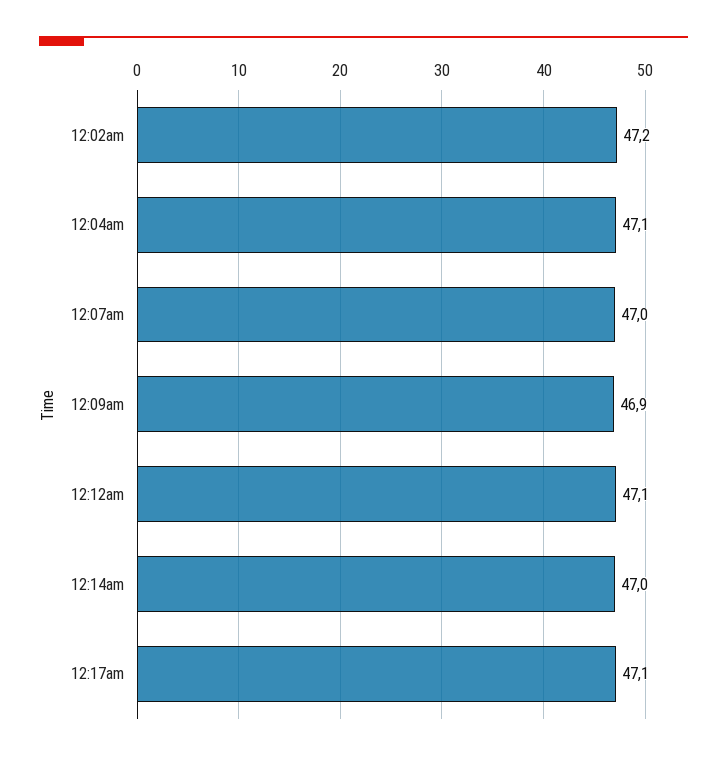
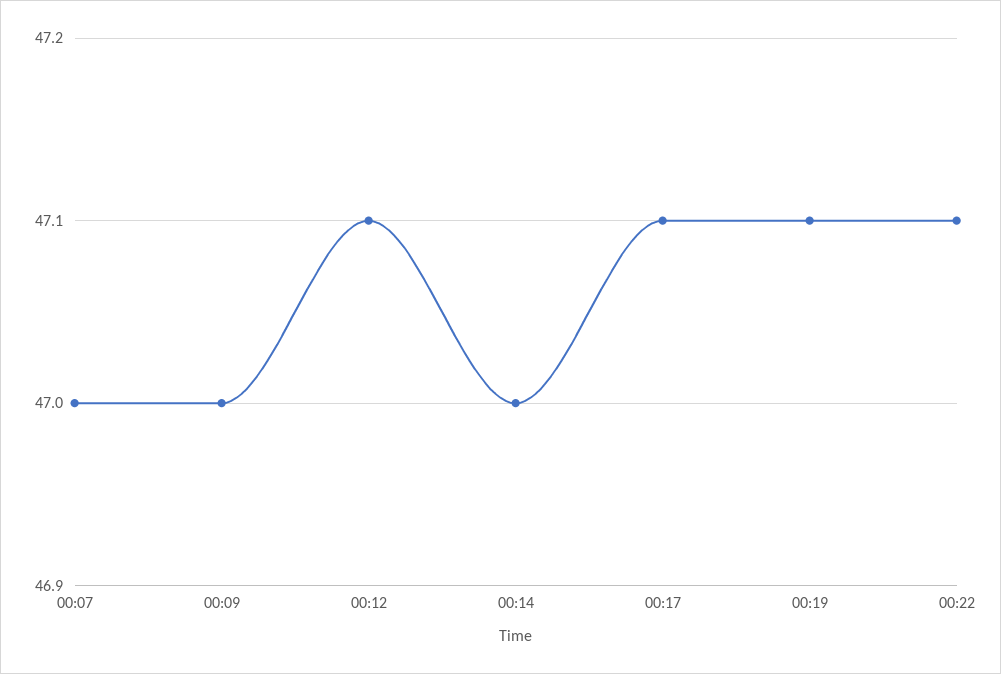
12:02am: 47.2 -> none
12:04am: 47.1 -> none
12:09am: 46.9 -> 47
00:19: none -> 47.1
00:22: none -> 47.1

